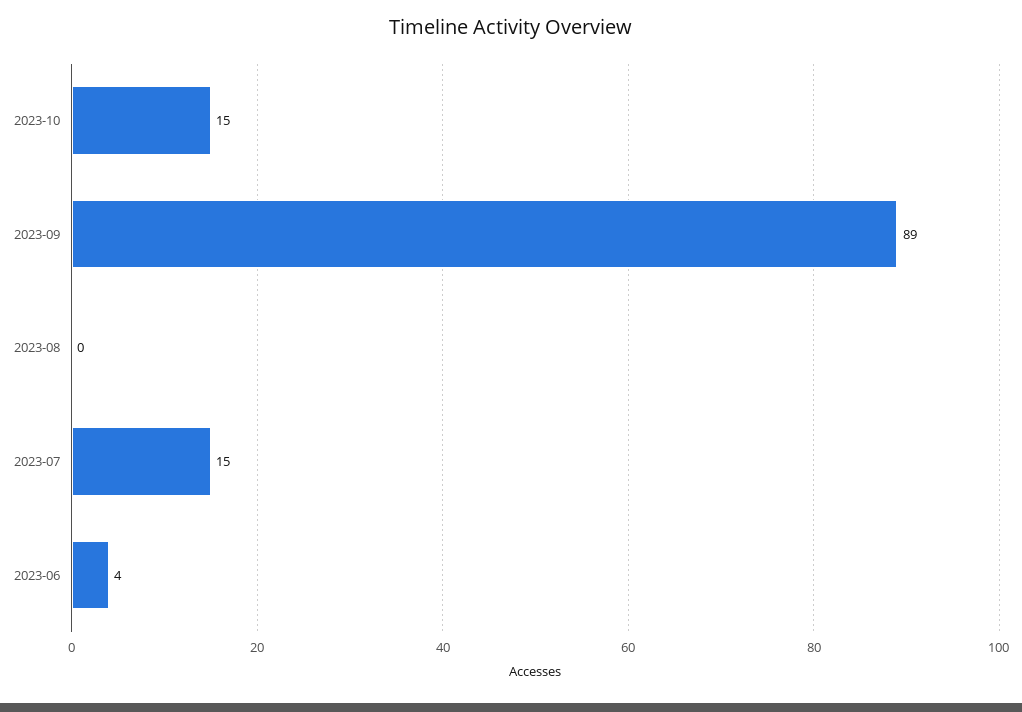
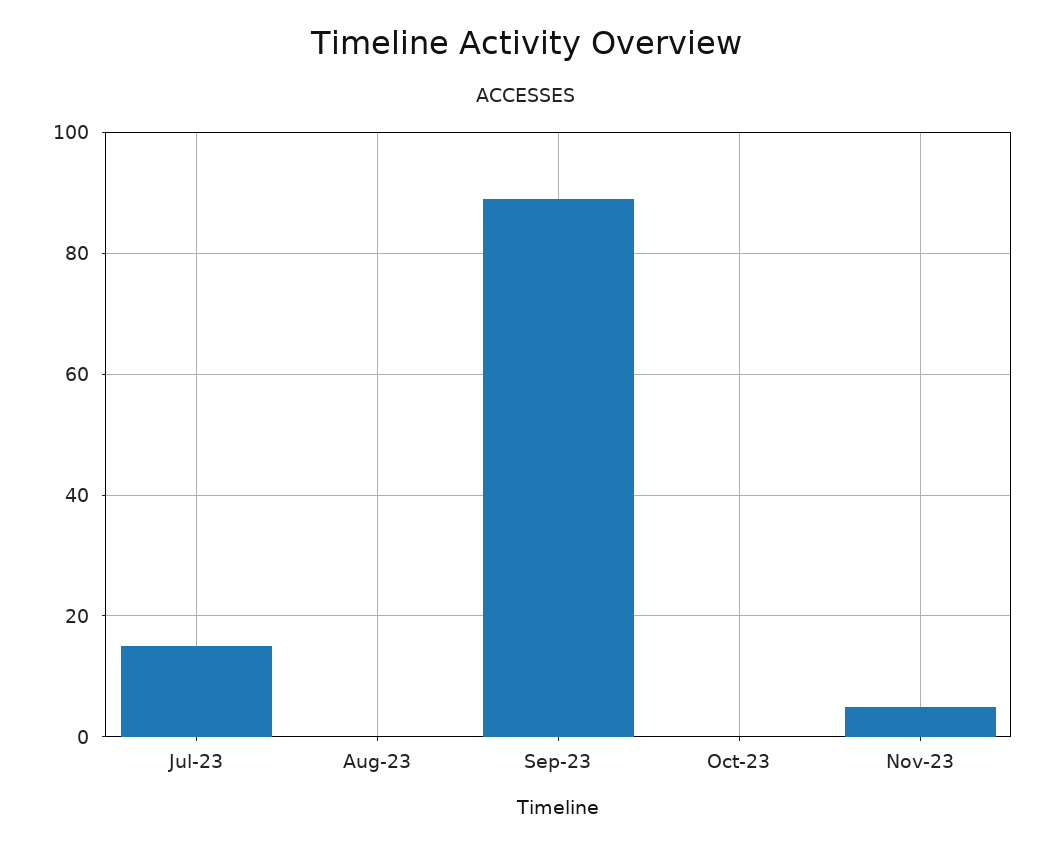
2023-10: 15 -> 0
2023-06: 4 -> none
Nov-23: none -> 5

